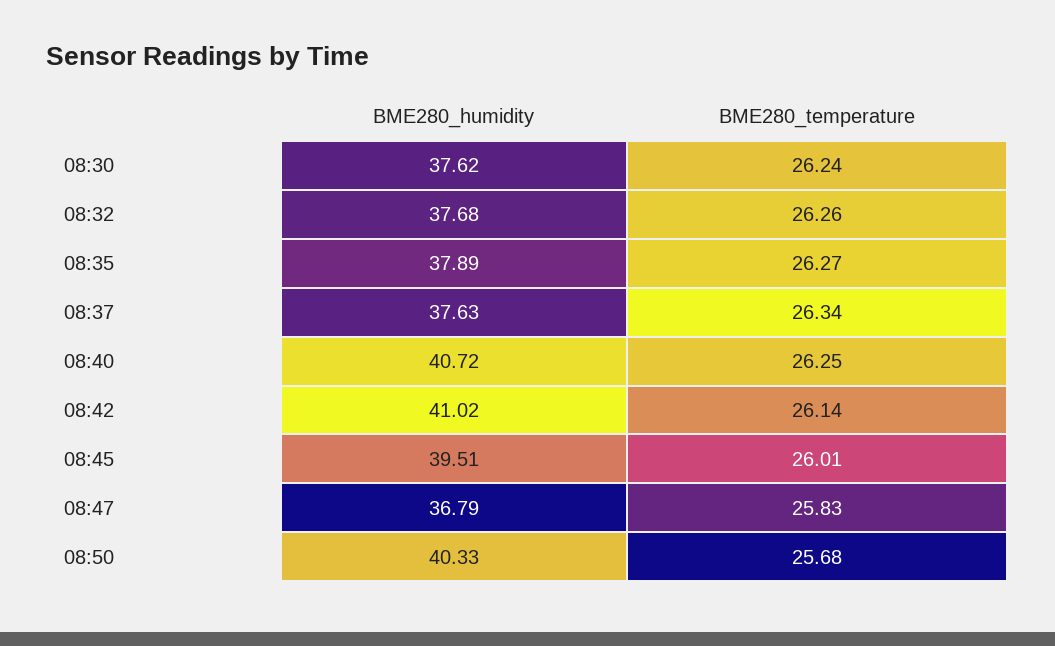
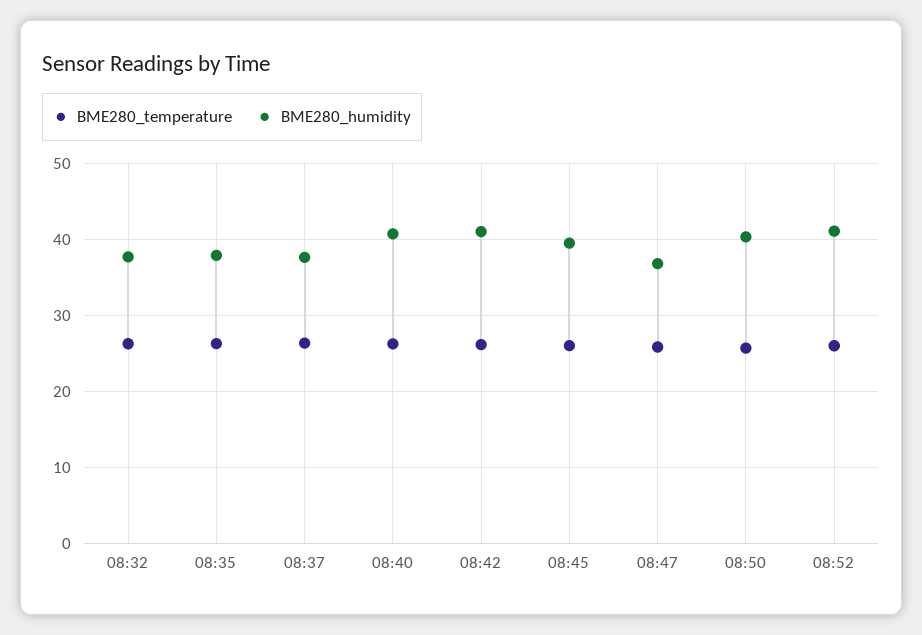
BME280_humidity, 08:30: 37.62 -> none
BME280_temperature, 08:30: 26.24 -> none
BME280_temperature, 08:52: none -> 26
BME280_humidity, 08:52: none -> 41

